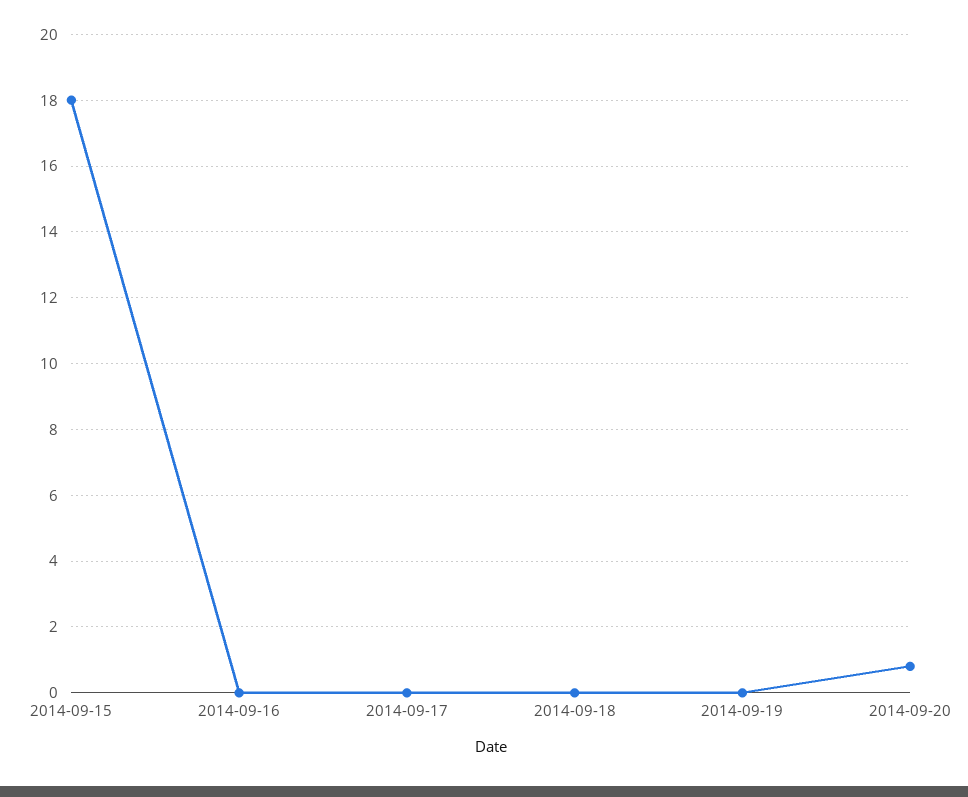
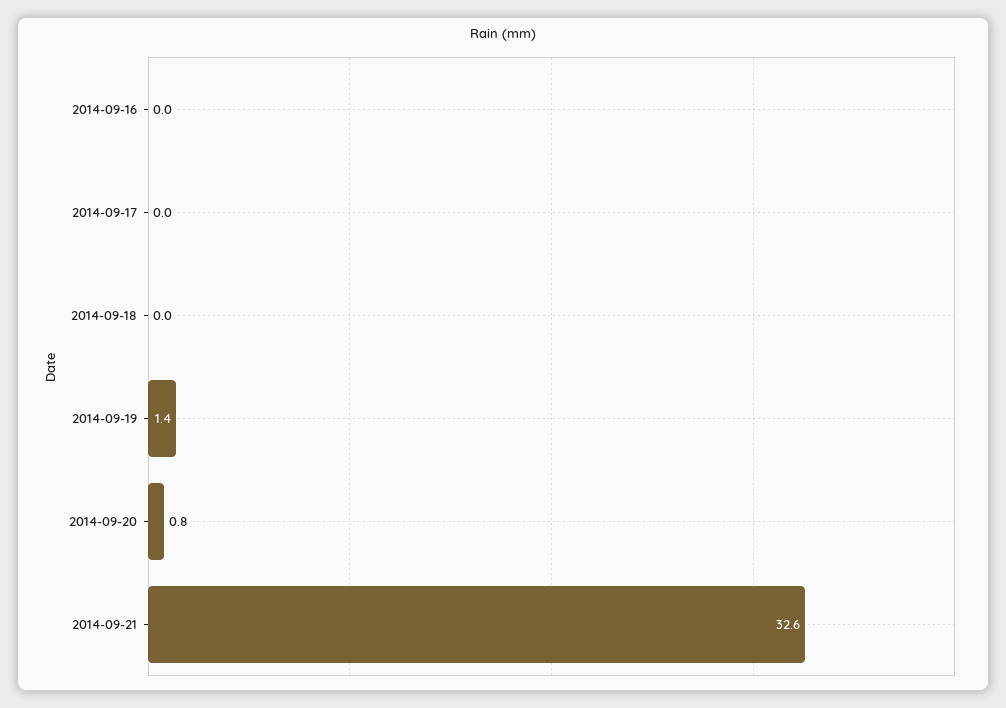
2014-09-15: 18 -> none
2014-09-19: 0 -> 1.4
2014-09-21: none -> 32.6

